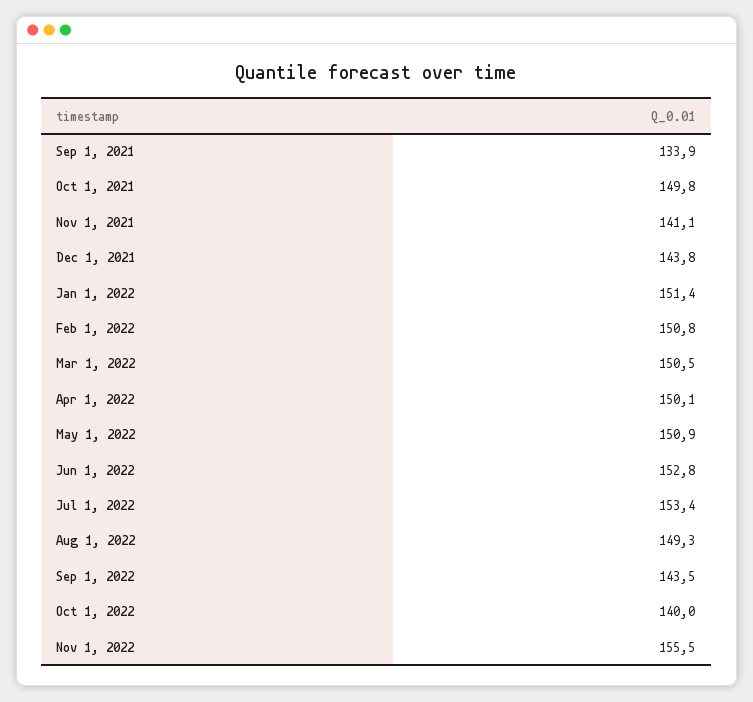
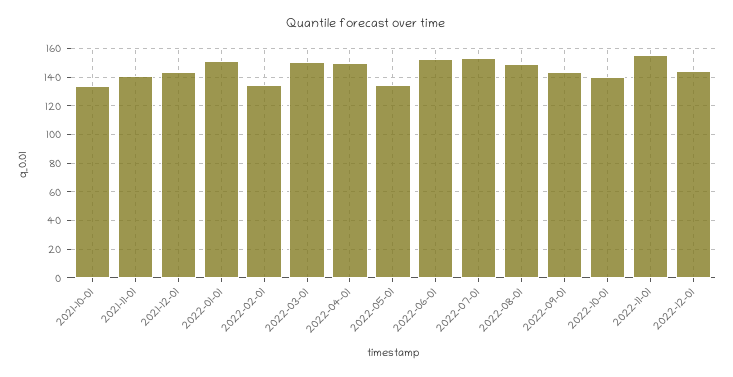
Sep 1, 2021: 133.9 -> none
Oct 1, 2021: 149.8 -> 135
Feb 1, 2022: 150.8 -> 135
May 1, 2022: 150.9 -> 135
2022-12-01: none -> 145

